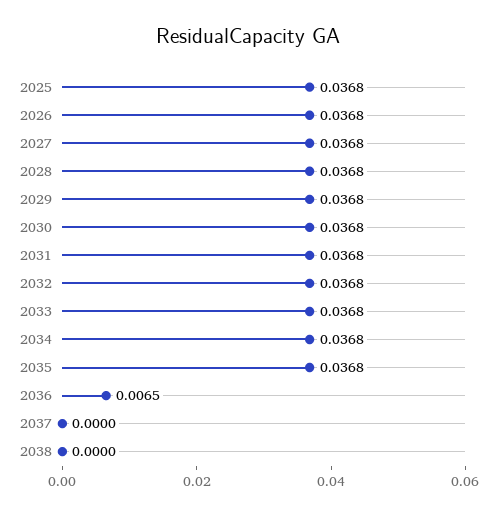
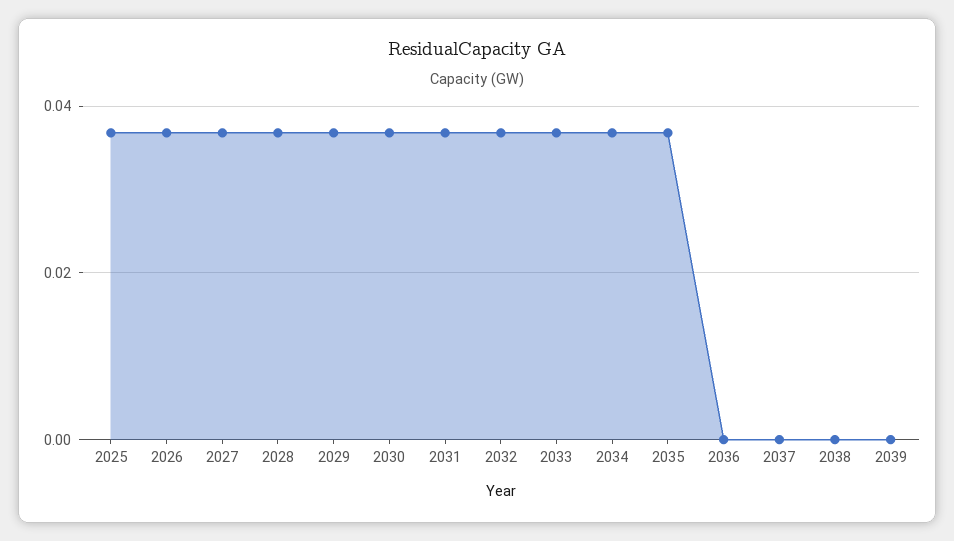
2036: 0.0065 -> 0
2039: none -> 0

